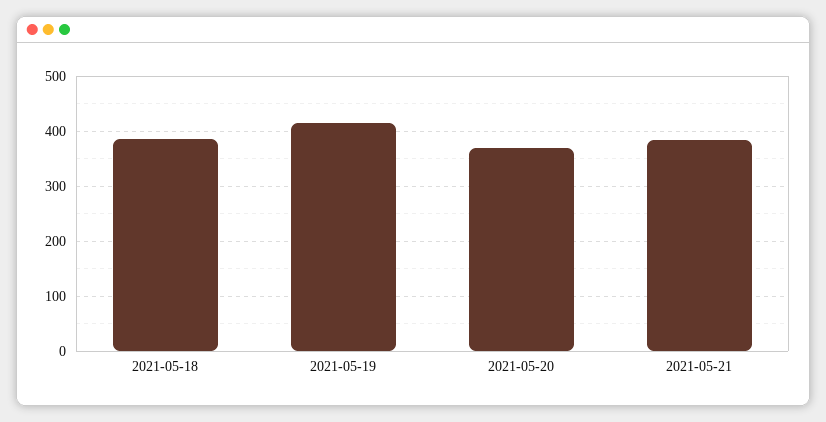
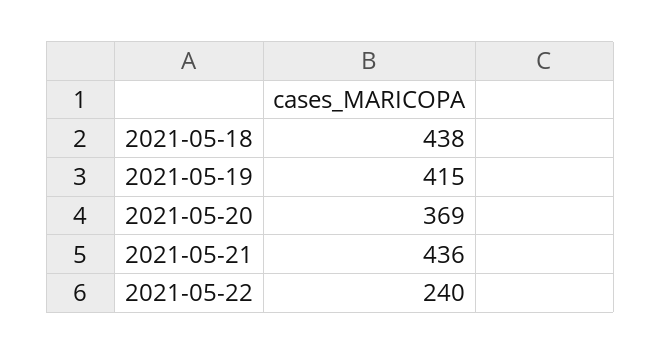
2021-05-18: 380 -> 438
2021-05-21: 380 -> 436
2021-05-22: none -> 240

